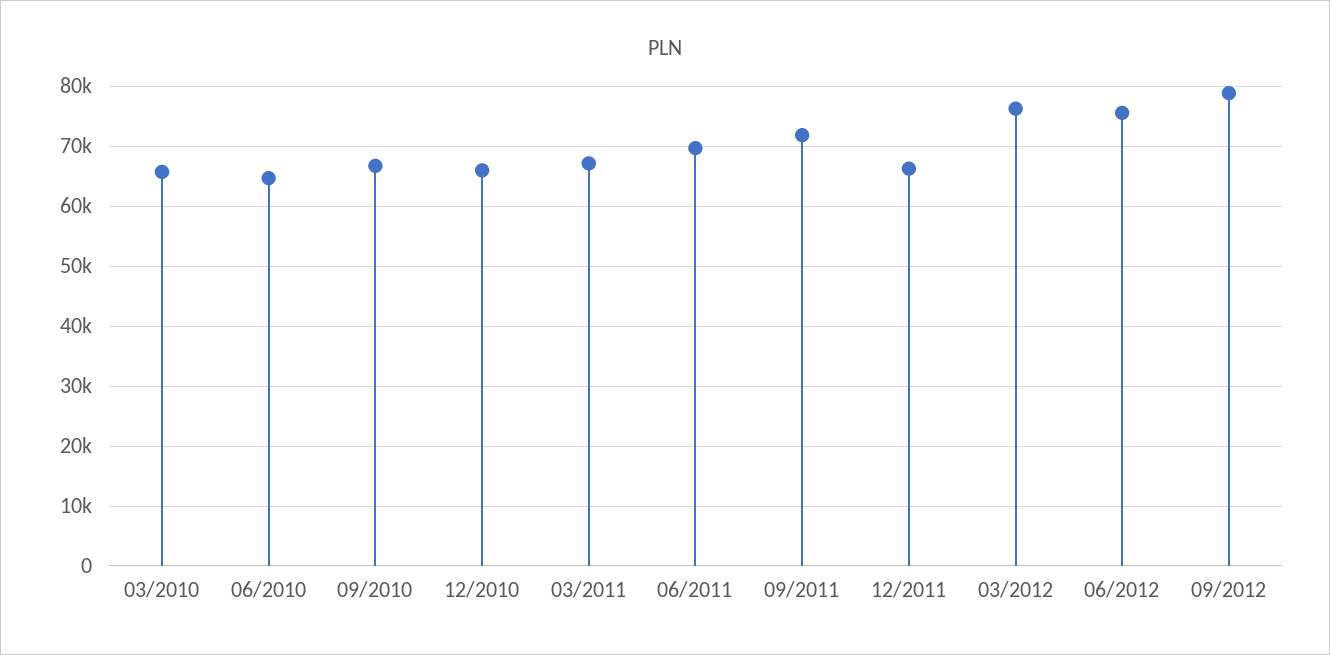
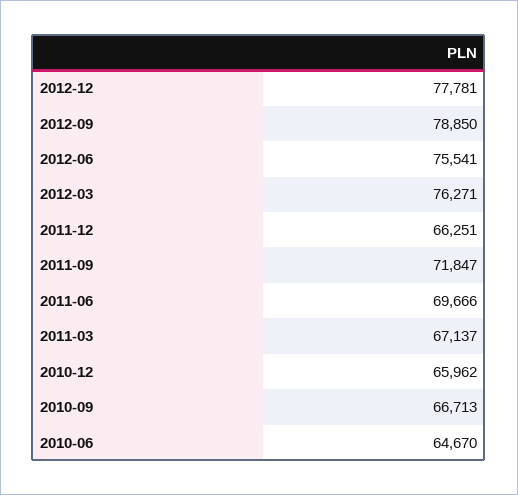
03/2010: 66000 -> none
2012-12: none -> 77781

